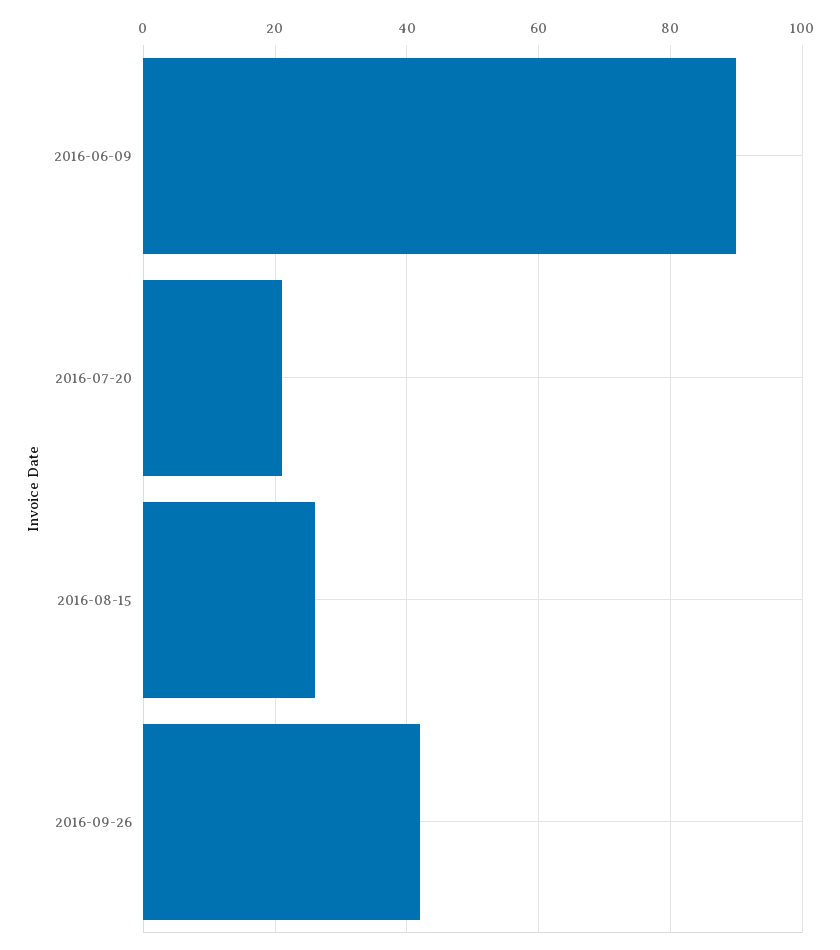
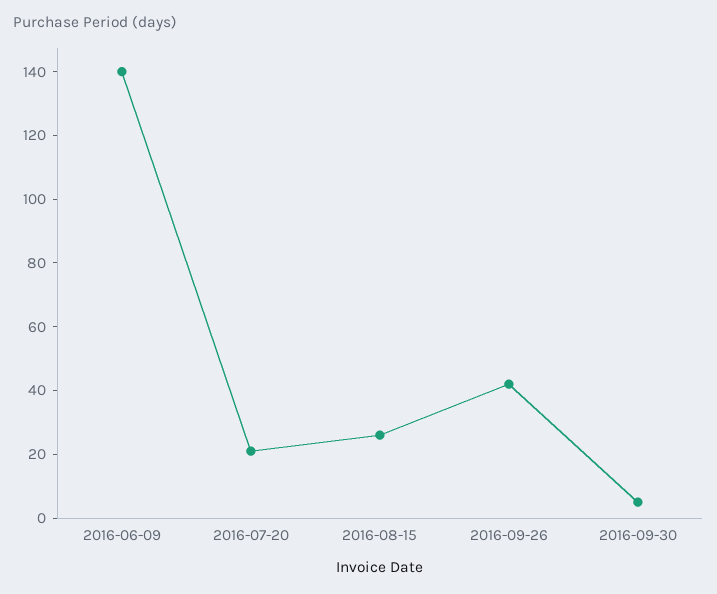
2016-06-09: 90 -> 140
2016-09-30: none -> 5

